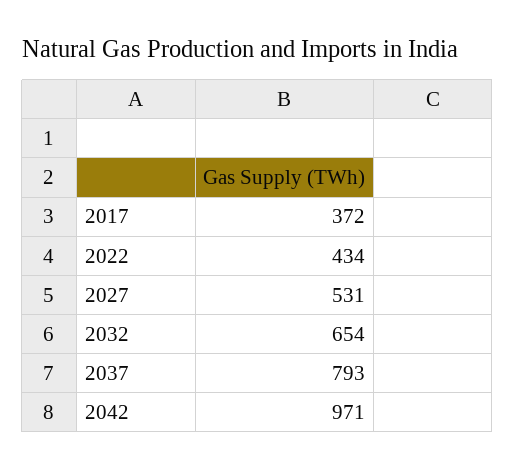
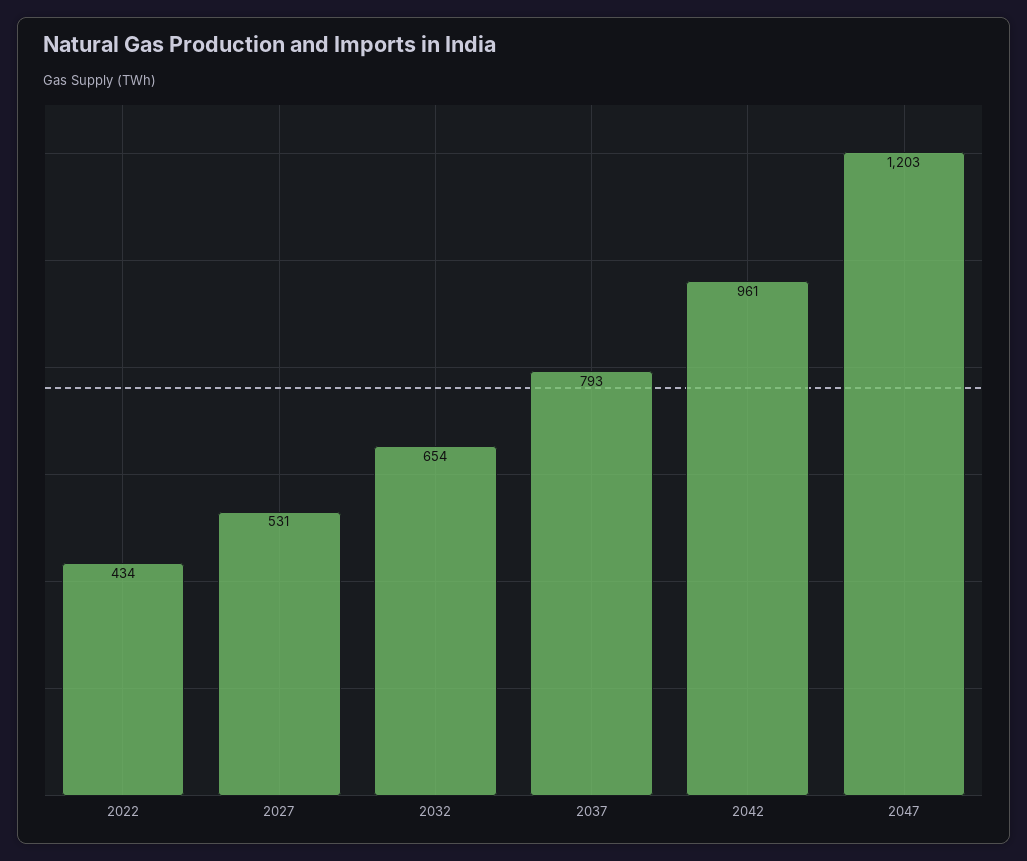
2017: 372 -> none
2042: 971 -> 961
2047: none -> 1203

